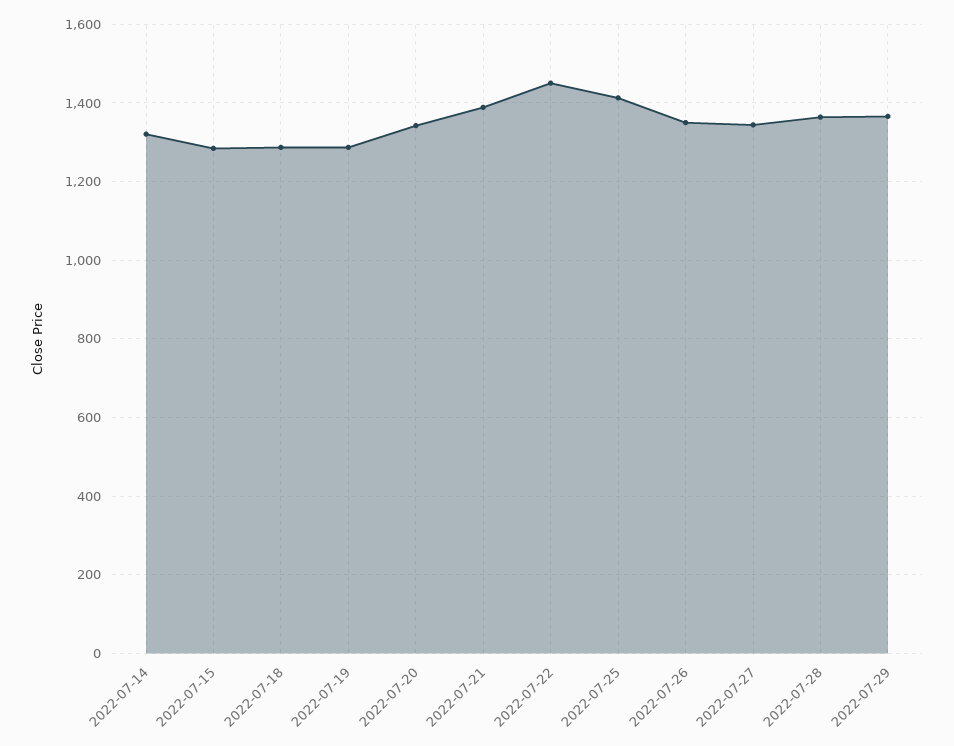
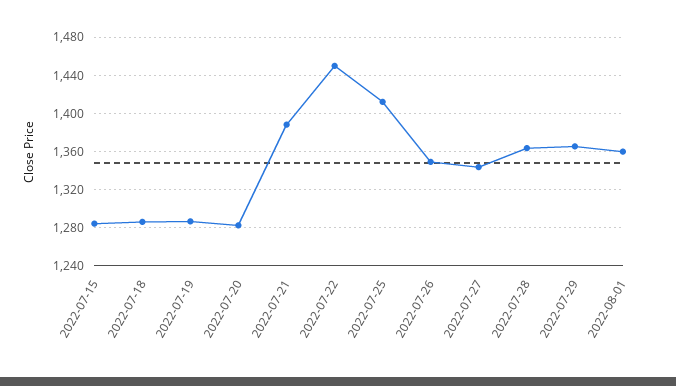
2022-07-14: 1320 -> none
2022-07-20: 1340 -> 1280
2022-08-01: none -> 1360

